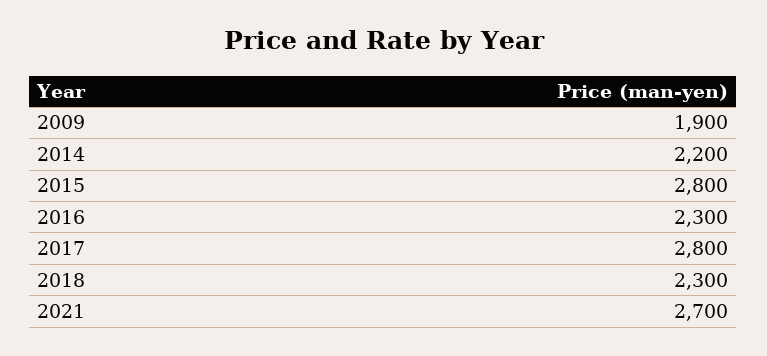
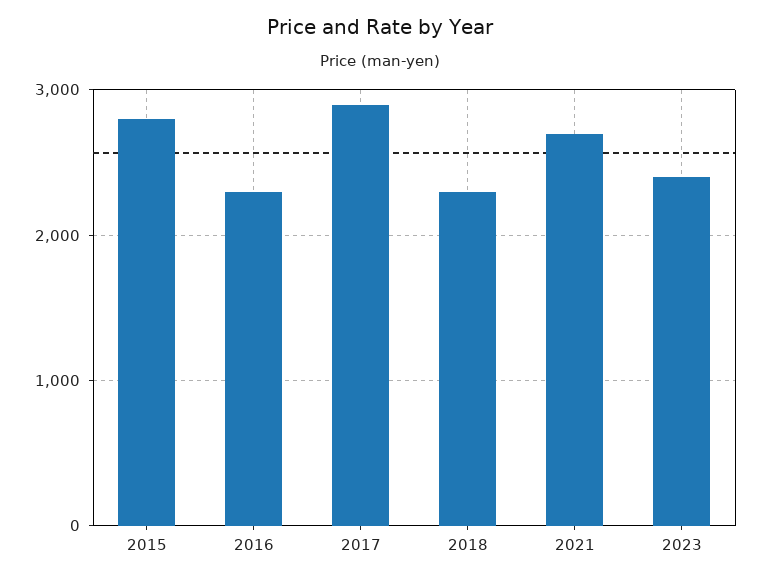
2009: 1900 -> none
2014: 2200 -> none
2017: 2800 -> 2900
2023: none -> 2400

